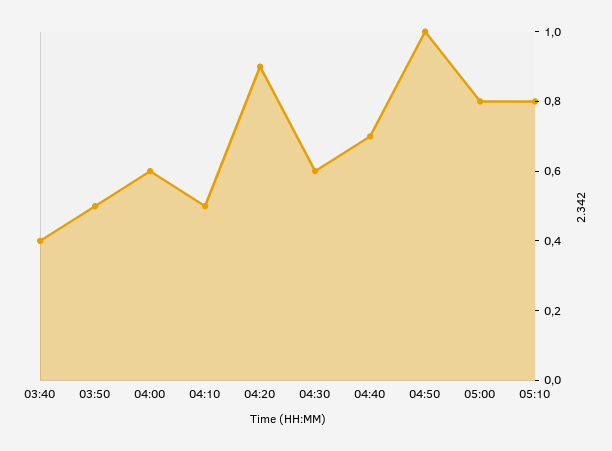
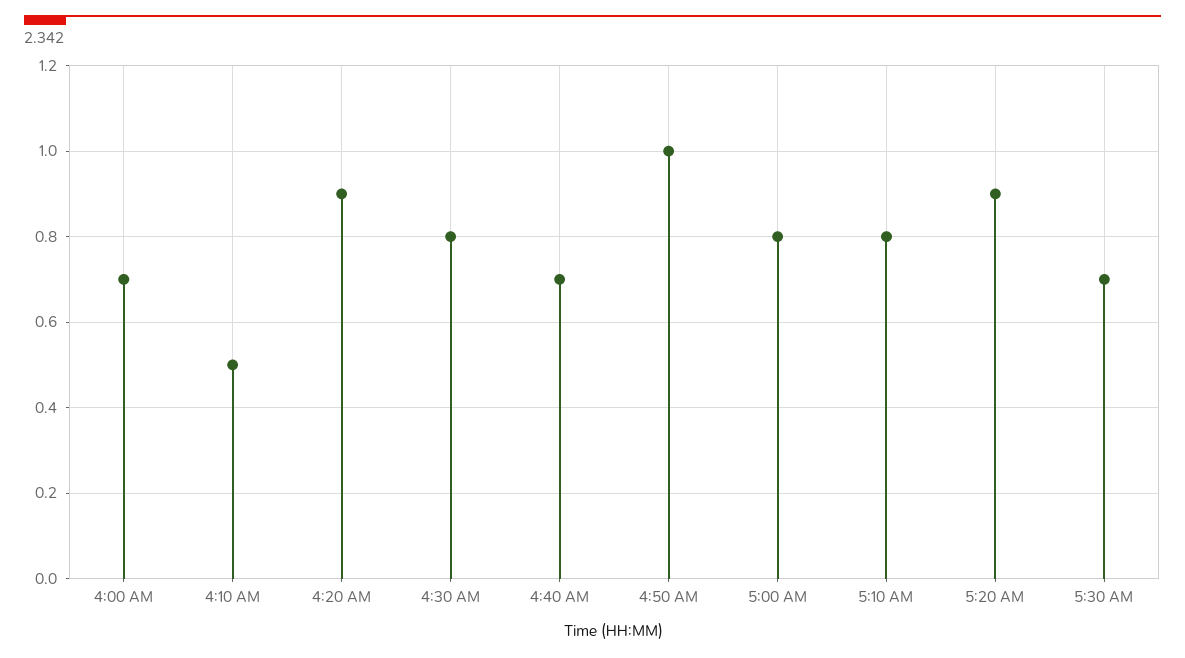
03:40: 0.4 -> none
03:50: 0.5 -> none
04:00: 0.6 -> 0.7
04:30: 0.6 -> 0.8
5:20 AM: none -> 0.9
5:30 AM: none -> 0.7

